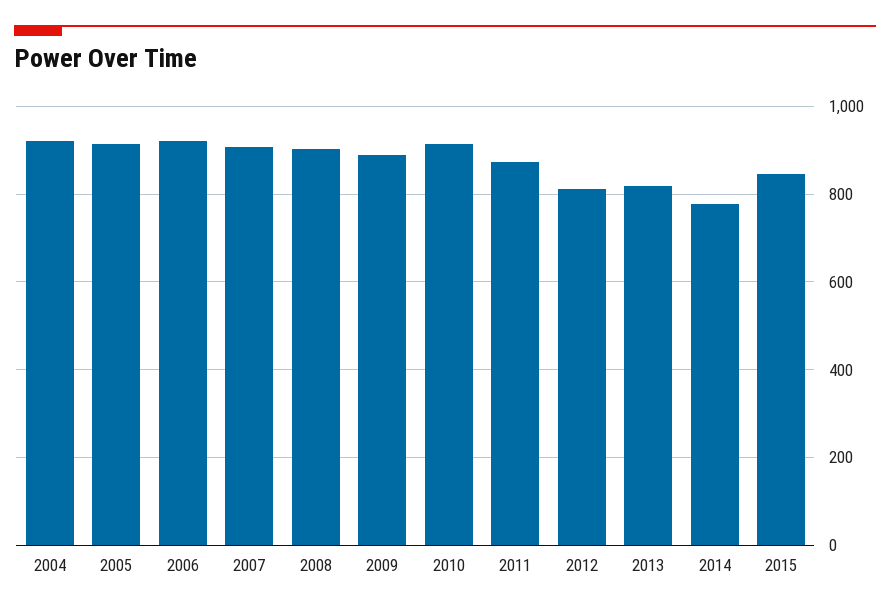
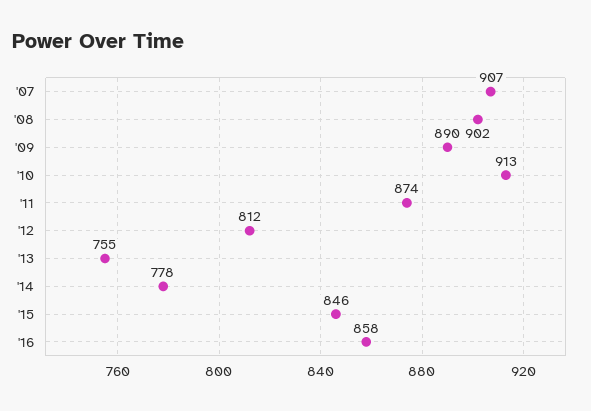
2004: 920 -> none
2005: 920 -> none
2006: 920 -> none
2013: 820 -> 755
'16: none -> 858

